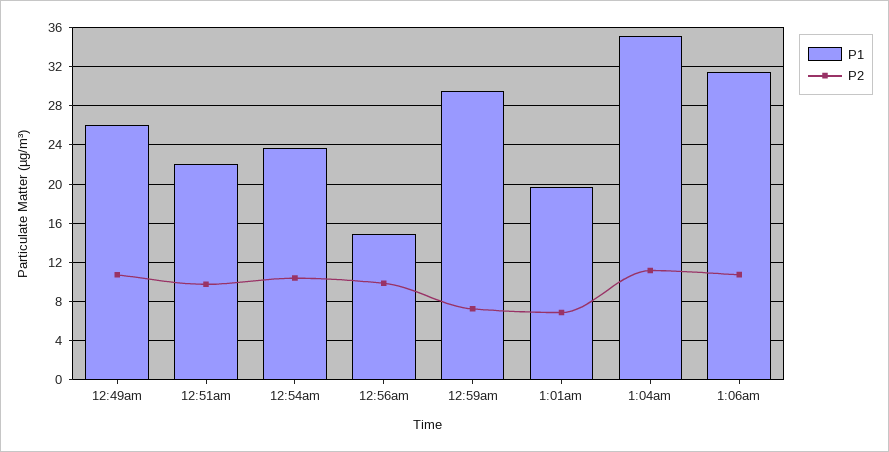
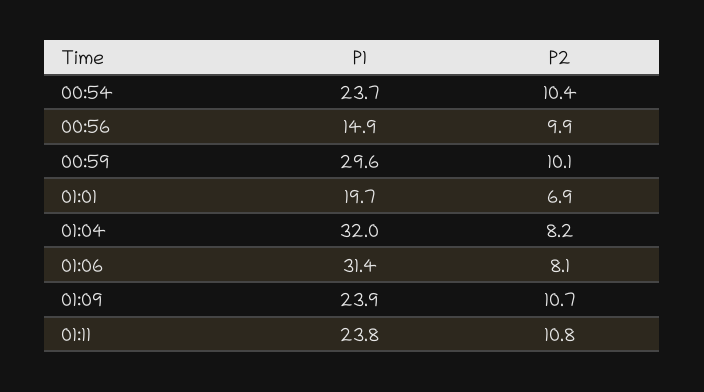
P1, 12:49am: 26 -> none
P2, 12:49am: 11 -> none
P1, 12:51am: 22 -> none
P2, 12:51am: 10 -> none
P2, 12:59am: 7 -> 10.1
P1, 1:04am: 35 -> 32
P2, 1:04am: 11 -> 8.2
P2, 1:06am: 11 -> 8.1
P1, 01:09: none -> 23.9
P2, 01:09: none -> 10.7
P1, 01:11: none -> 23.8
P2, 01:11: none -> 10.8

